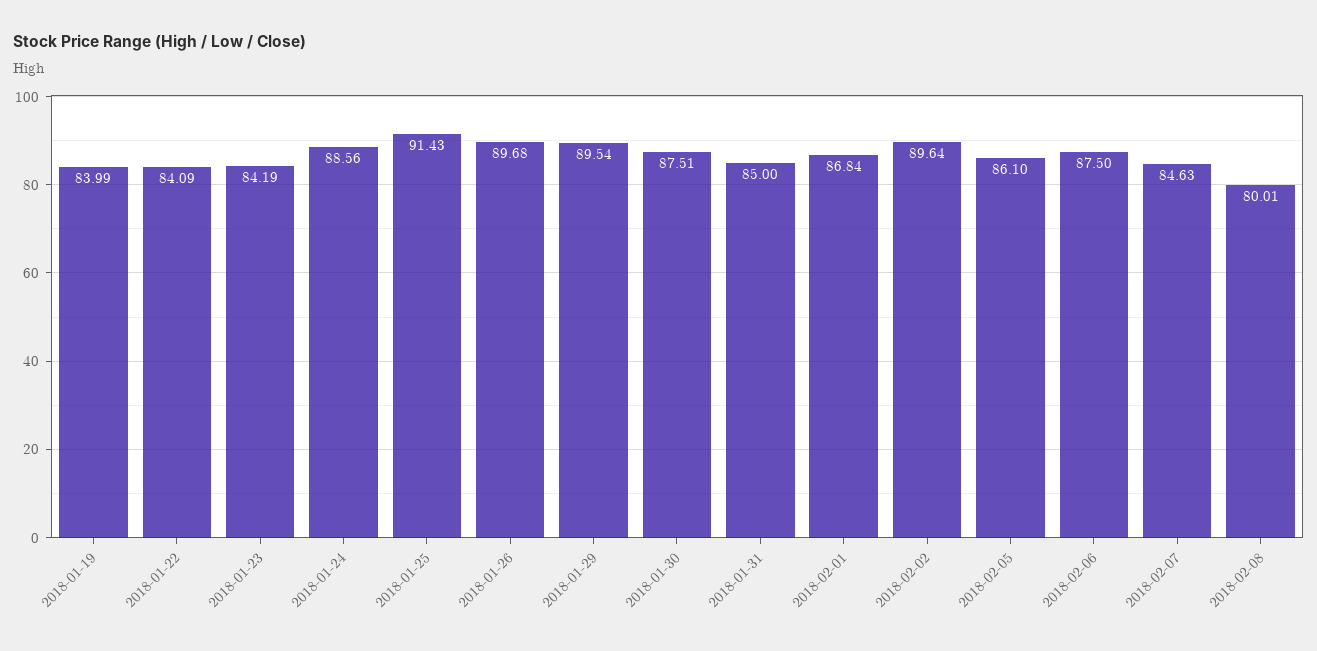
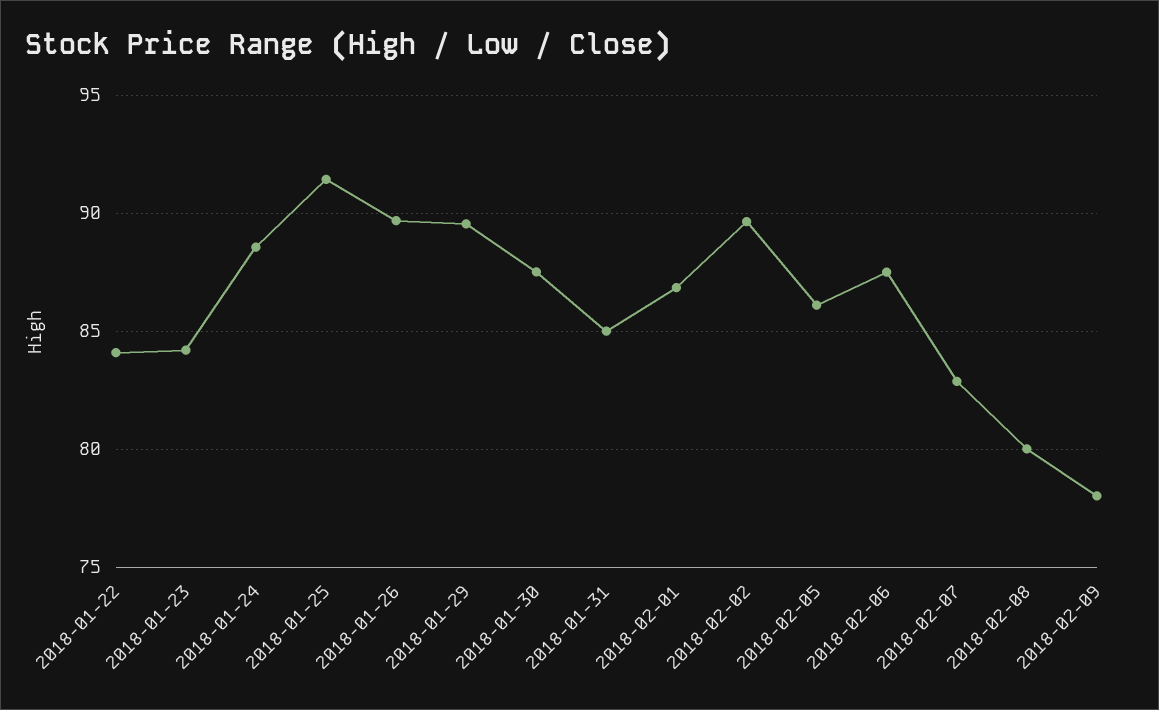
2018-01-19: 83.99 -> none
2018-02-07: 84.63 -> 83
2018-02-09: none -> 78

